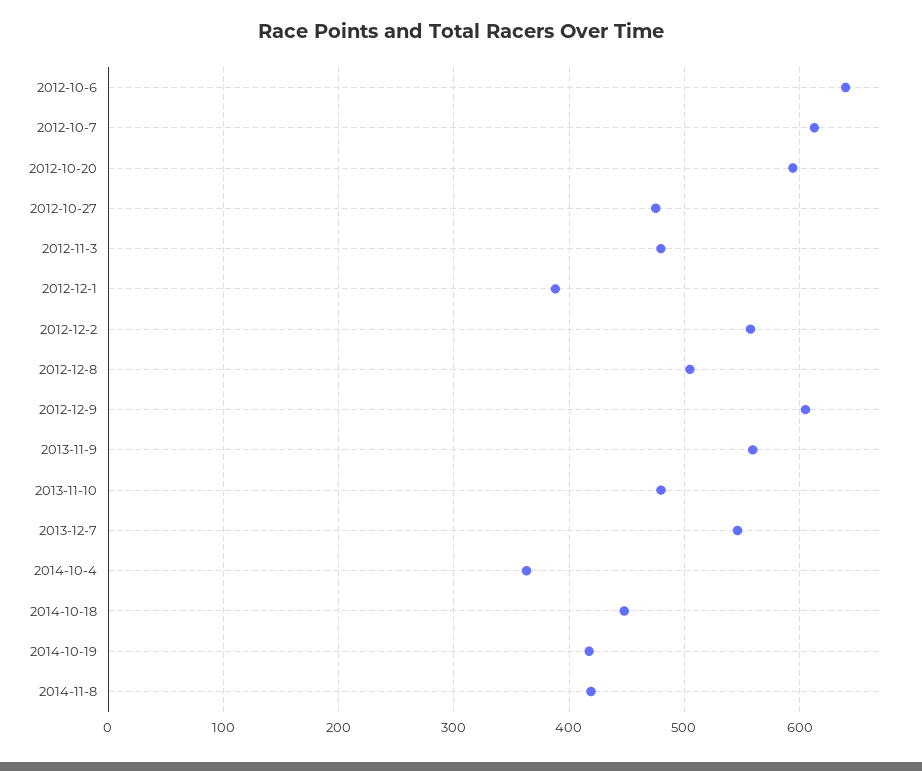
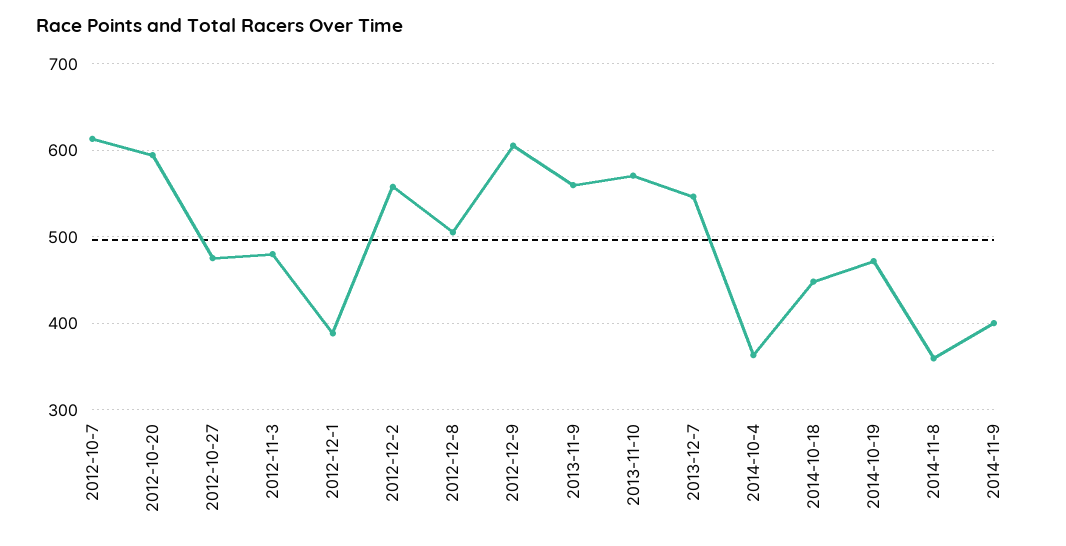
2012-10-6: 640 -> none
2013-11-10: 480 -> 570
2014-10-19: 420 -> 470
2014-11-8: 420 -> 360
2014-11-9: none -> 400

